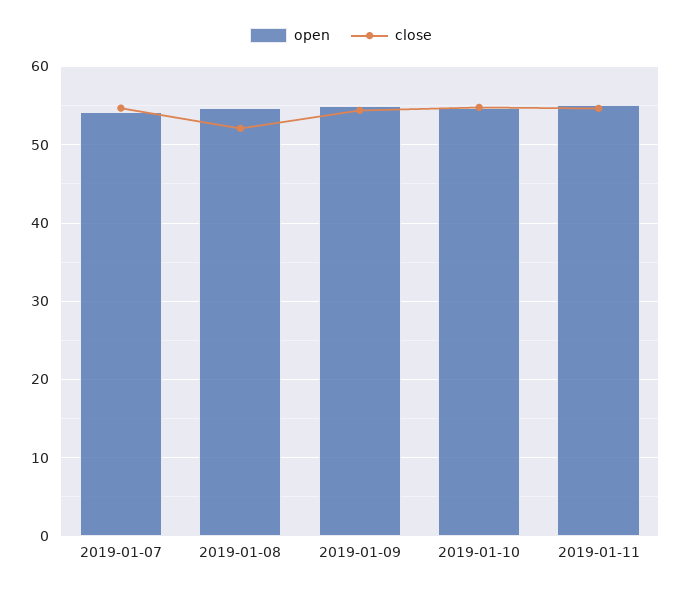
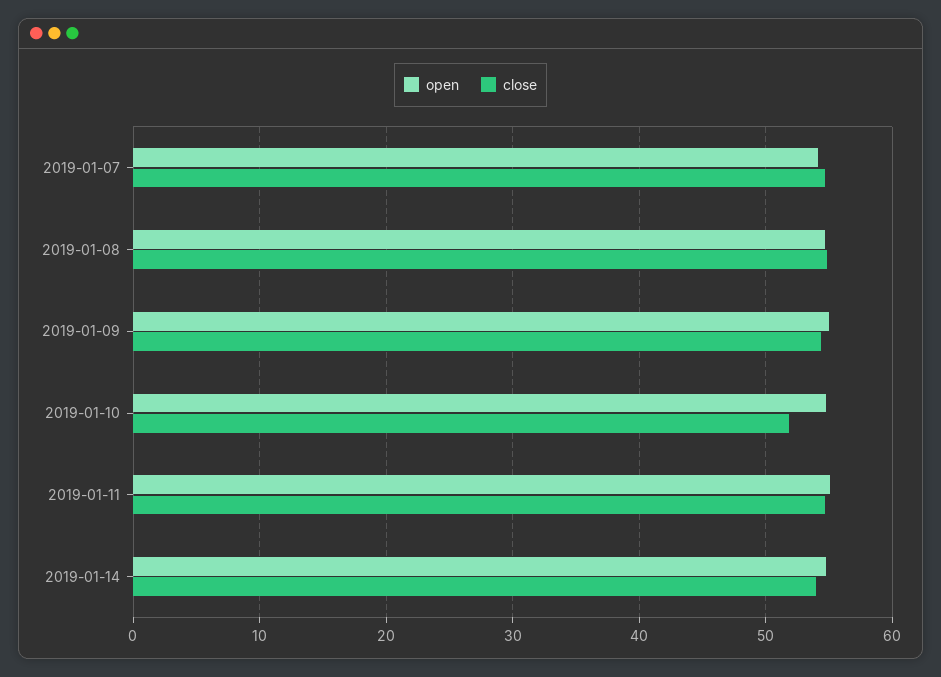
close, 2019-01-08: 52 -> 55
close, 2019-01-10: 55 -> 52
open, 2019-01-14: none -> 55
close, 2019-01-14: none -> 54

